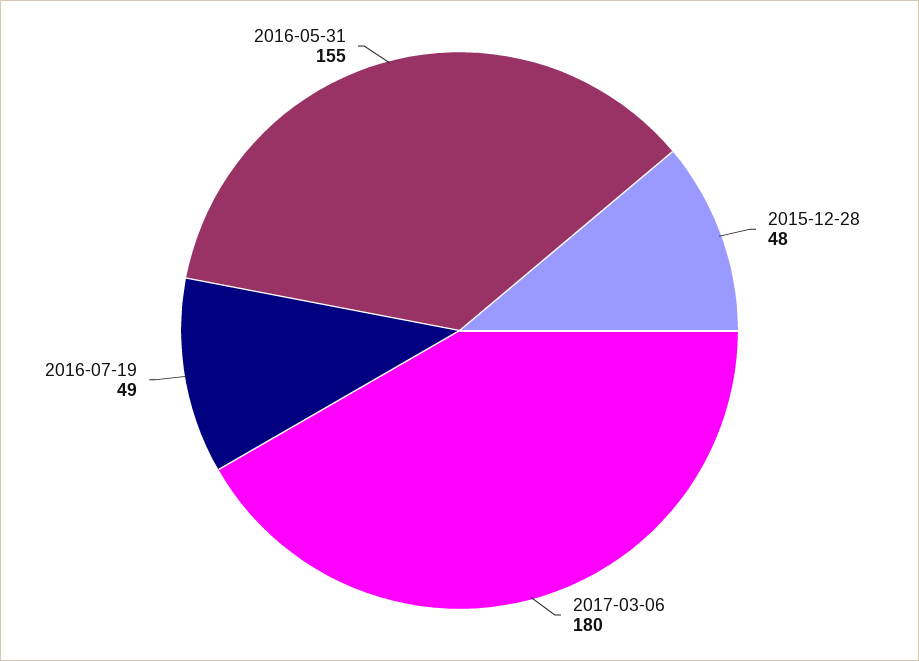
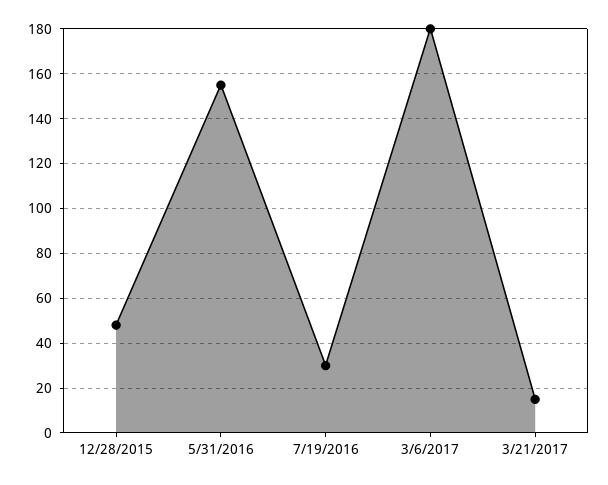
2016-07-19: 49 -> 30
3/21/2017: none -> 15

